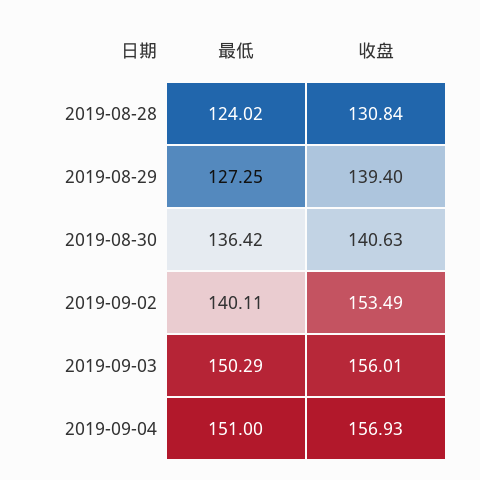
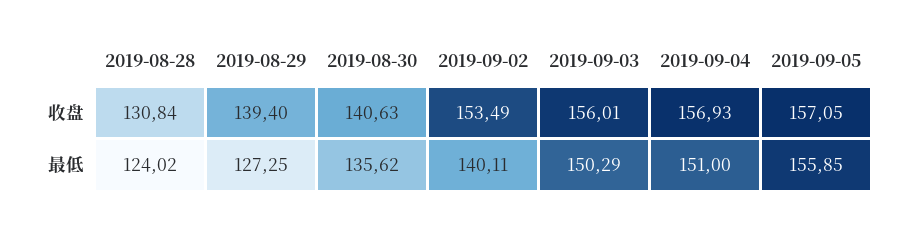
最低, 2019-08-30: 136.42 -> 135.62
收盘, 2019-09-05: none -> 157.05
最低, 2019-09-05: none -> 155.85

